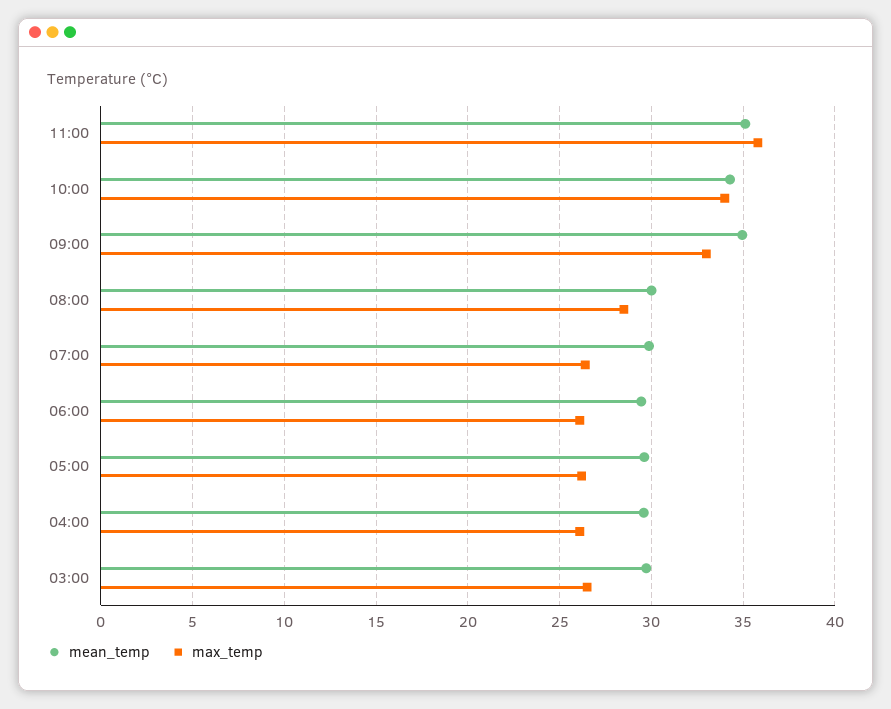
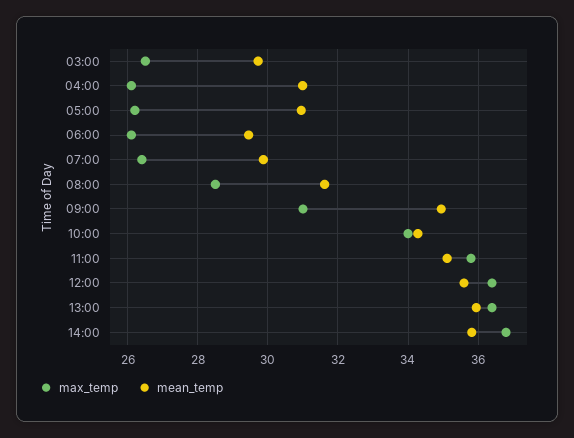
max_temp, 09:00: 33 -> 31
mean_temp, 08:00: 30 -> 31.6
mean_temp, 05:00: 29.5 -> 31
mean_temp, 04:00: 29.5 -> 31
max_temp, 12:00: none -> 36.4
mean_temp, 12:00: none -> 35.6
max_temp, 13:00: none -> 36.4
mean_temp, 13:00: none -> 36
max_temp, 14:00: none -> 36.8
mean_temp, 14:00: none -> 35.8

